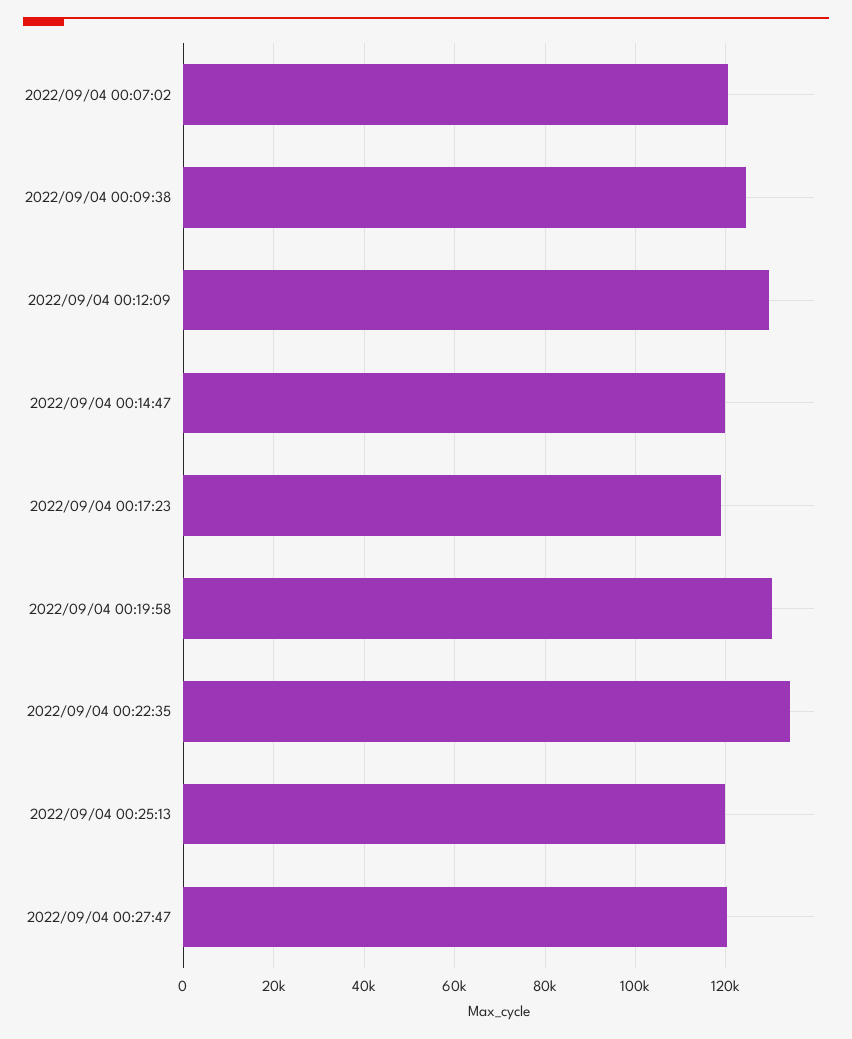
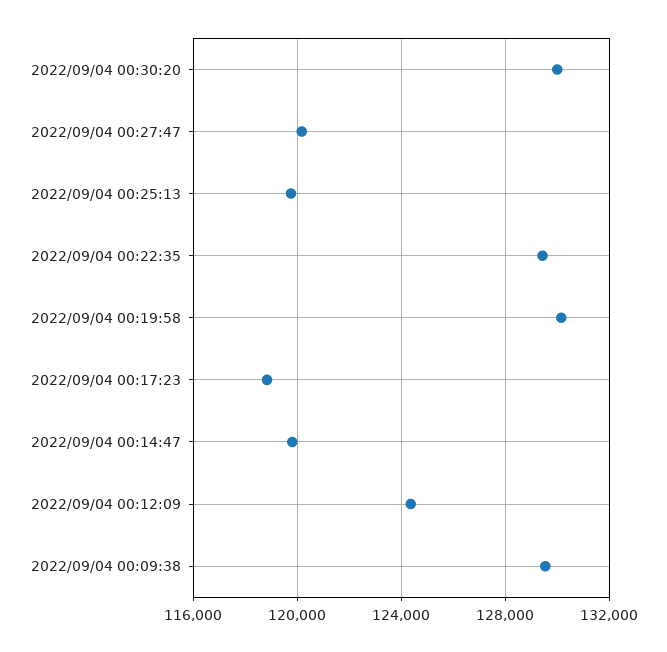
2022/09/04 00:07:02: 120000 -> none
2022/09/04 00:09:38: 124000 -> 129500
2022/09/04 00:12:09: 130000 -> 124500
2022/09/04 00:22:35: 134000 -> 129500
2022/09/04 00:30:20: none -> 130000

